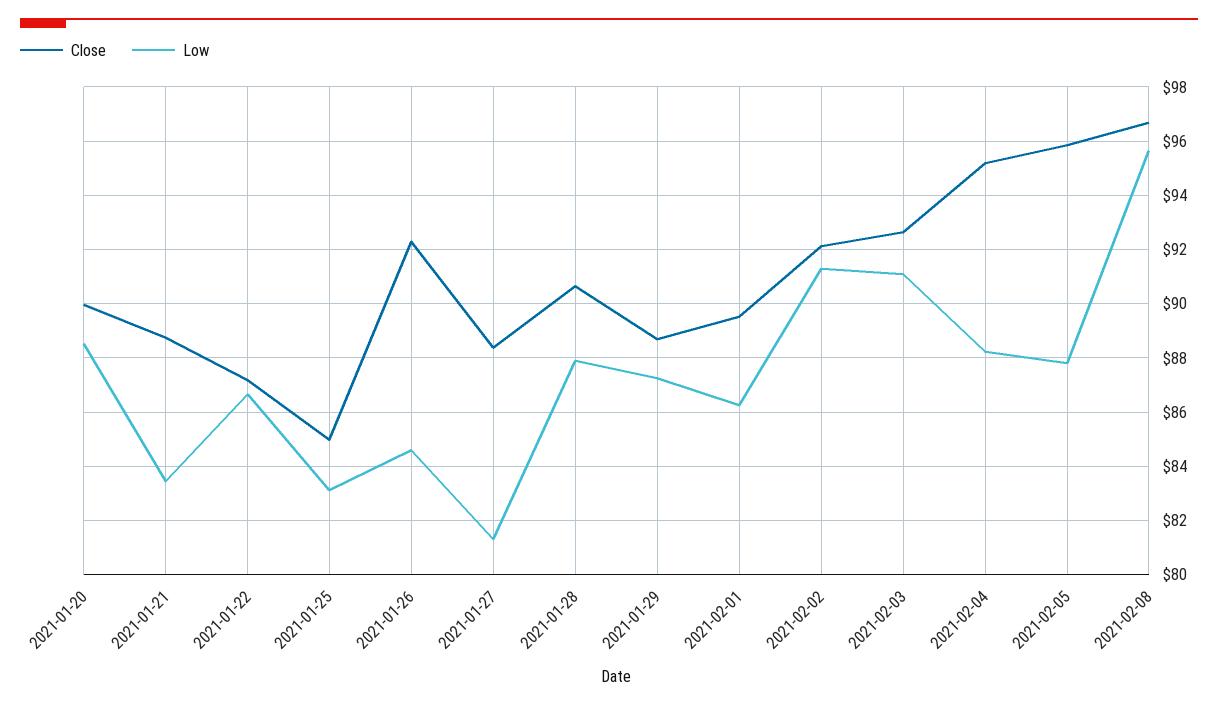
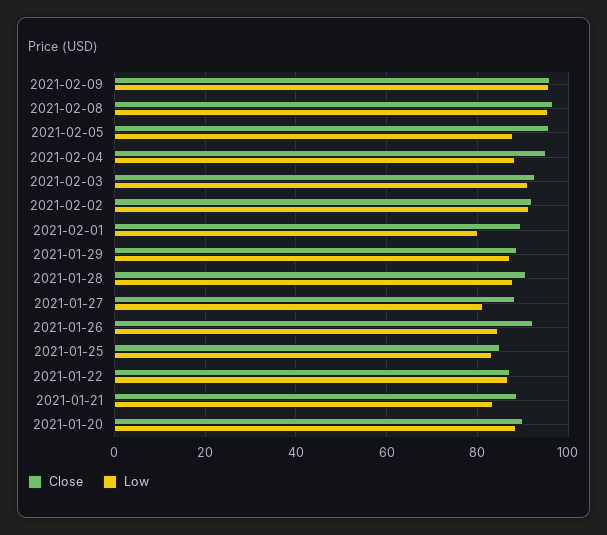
Low, 2021-02-01: 86.25 -> 80
Close, 2021-02-09: none -> 96
Low, 2021-02-09: none -> 96

